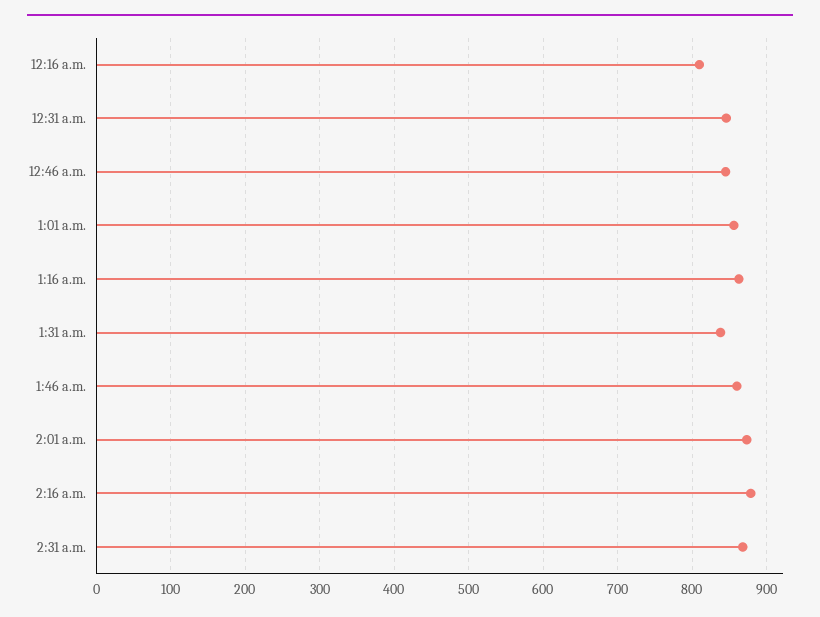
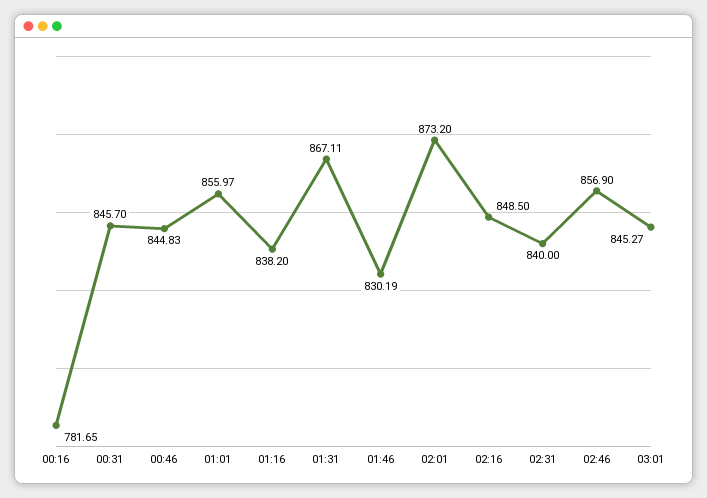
12:16 a.m.: 810 -> 781.65
1:16 a.m.: 860 -> 838.2
1:31 a.m.: 840 -> 867.11
1:46 a.m.: 860 -> 830.19
2:16 a.m.: 880 -> 848.5
2:31 a.m.: 870 -> 840
02:46: none -> 856.9
03:01: none -> 845.27

